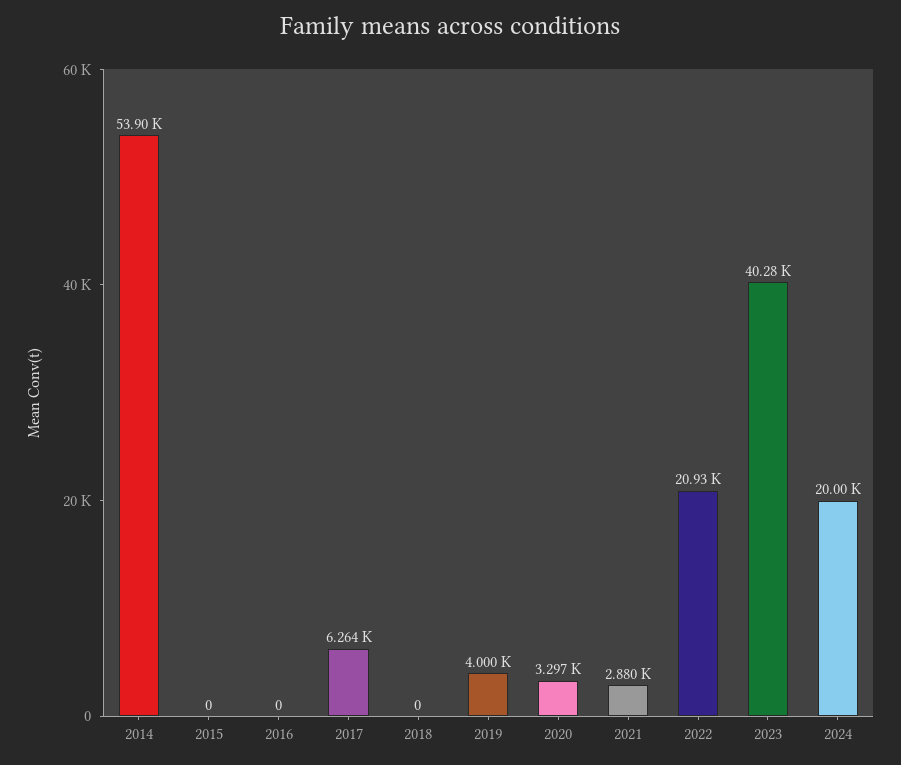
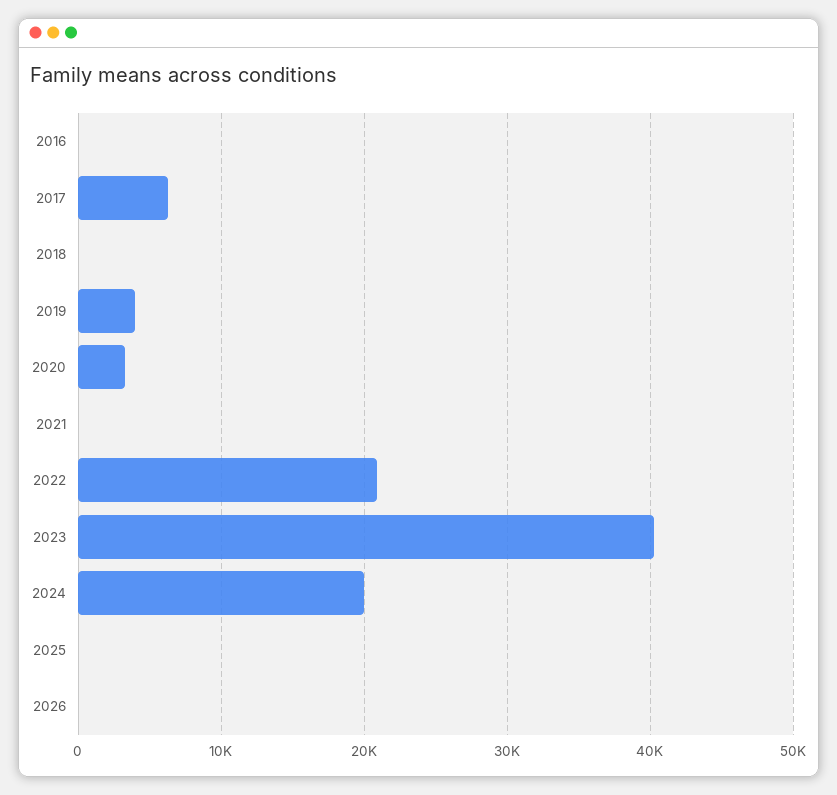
2014: 53900 -> none
2015: 0 -> none
2021: 2880 -> 0
2025: none -> 0
2026: none -> 0

